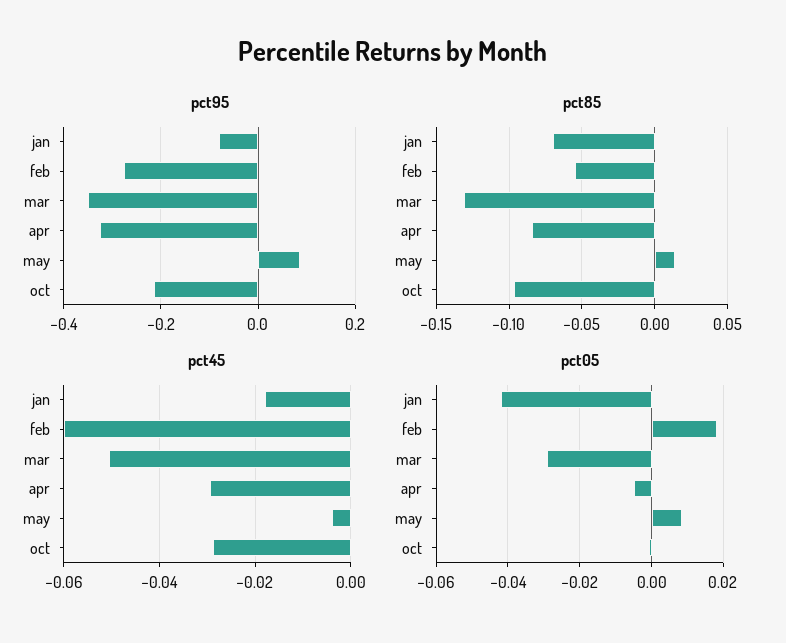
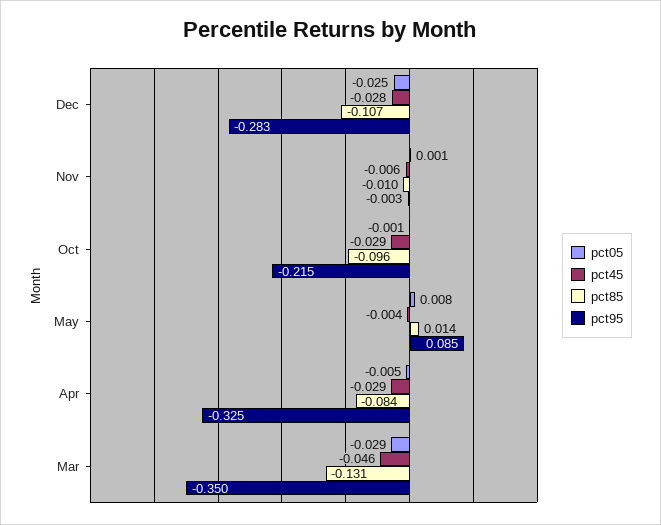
pct95, jan: -0.08 -> none
pct95, feb: -0.28 -> none
pct85, jan: -0.07 -> none
pct85, feb: -0.055 -> none
pct45, jan: -0.018 -> none
pct45, feb: -0.06 -> none
pct45, mar: -0.05 -> -0.046
pct05, jan: -0.042 -> none
pct05, feb: 0.018 -> none
pct05, Dec: none -> -0.025
pct45, Dec: none -> -0.028
pct85, Dec: none -> -0.107
pct95, Dec: none -> -0.283
pct05, Nov: none -> 0.001
pct45, Nov: none -> -0.006
pct85, Nov: none -> -0.01
pct95, Nov: none -> -0.003

